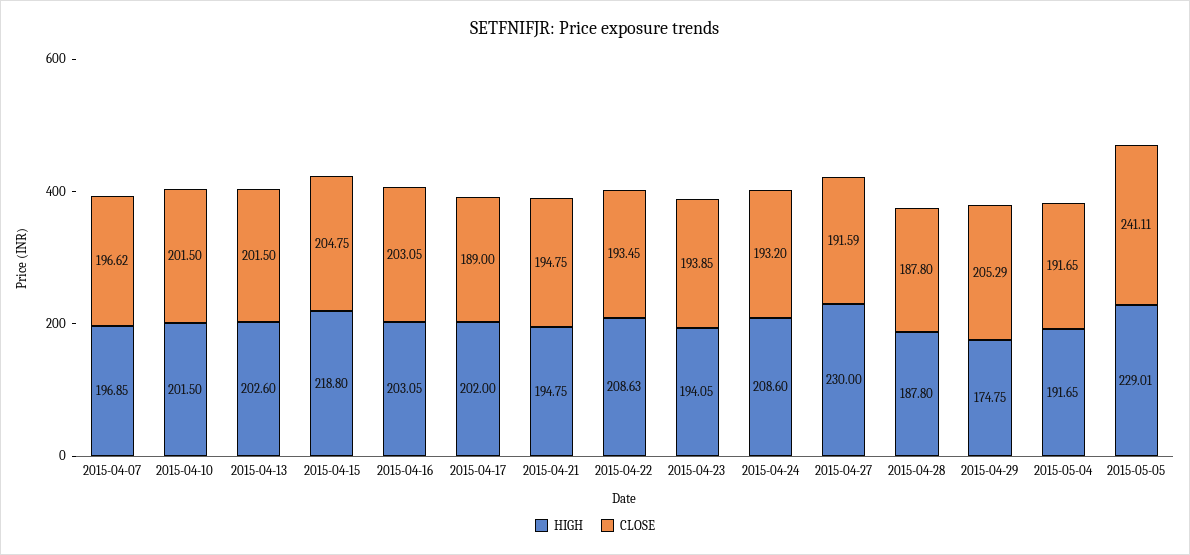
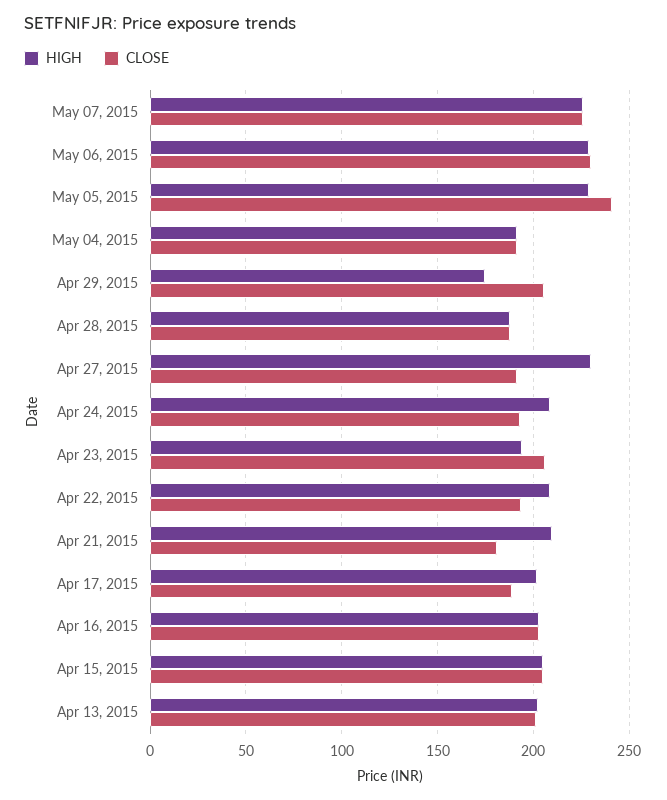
HIGH, 2015-04-07: 196.85 -> none
CLOSE, 2015-04-07: 196.62 -> none
HIGH, 2015-04-10: 201.5 -> none
CLOSE, 2015-04-10: 201.5 -> none
HIGH, 2015-04-15: 218.8 -> 205
HIGH, 2015-04-21: 194.75 -> 210
CLOSE, 2015-04-21: 194.75 -> 180
CLOSE, 2015-04-23: 193.85 -> 205
HIGH, May 07, 2015: none -> 225
CLOSE, May 07, 2015: none -> 225
HIGH, May 06, 2015: none -> 230
CLOSE, May 06, 2015: none -> 230

